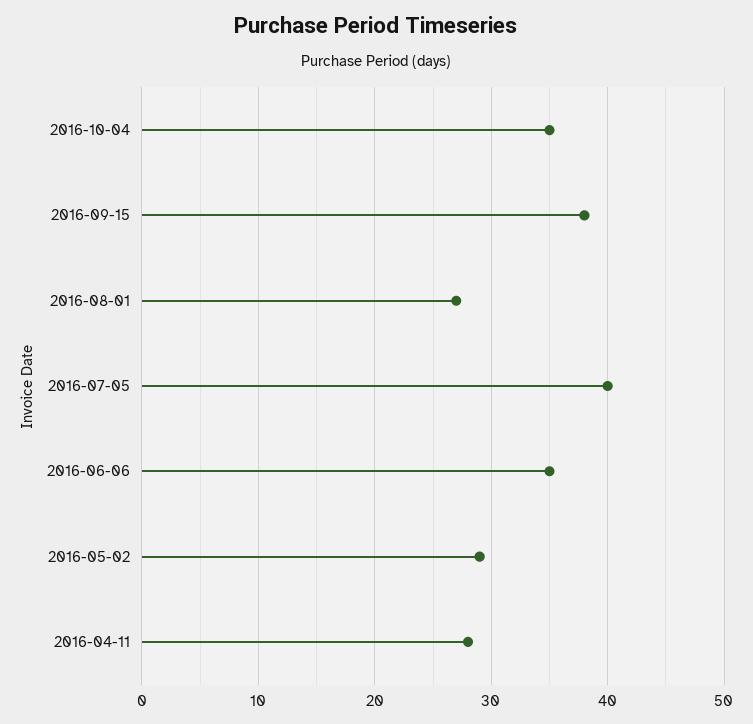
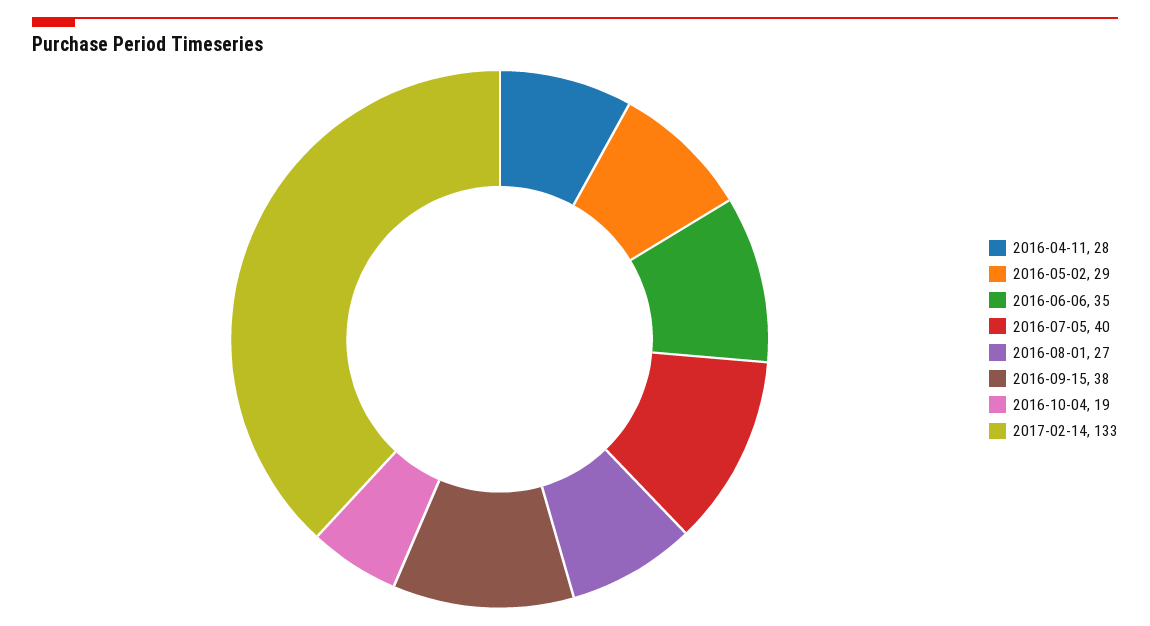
2016-10-04: 35 -> 19
2017-02-14: none -> 133

